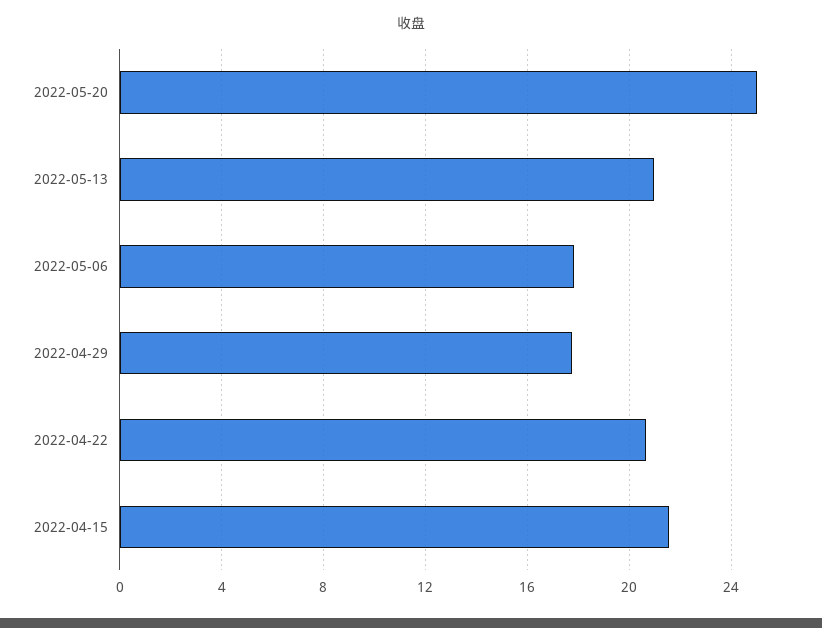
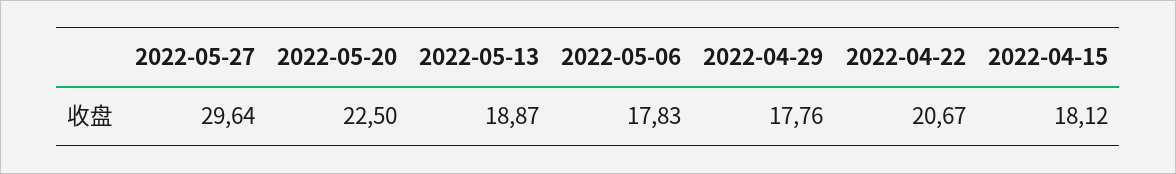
2022-05-20: 25 -> 22.5
2022-05-13: 21 -> 18.87
2022-04-15: 21.5 -> 18.12
2022-05-27: none -> 29.64

